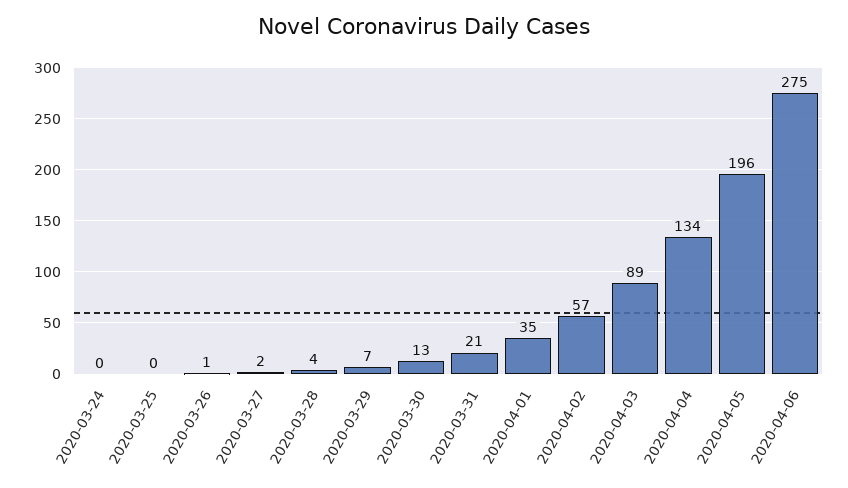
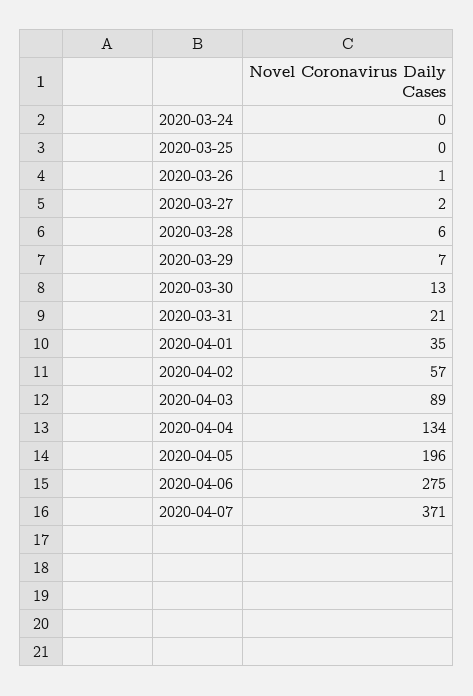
2020-03-28: 4 -> 6
2020-04-07: none -> 371

